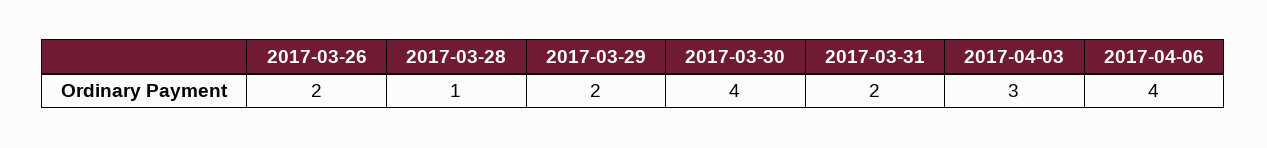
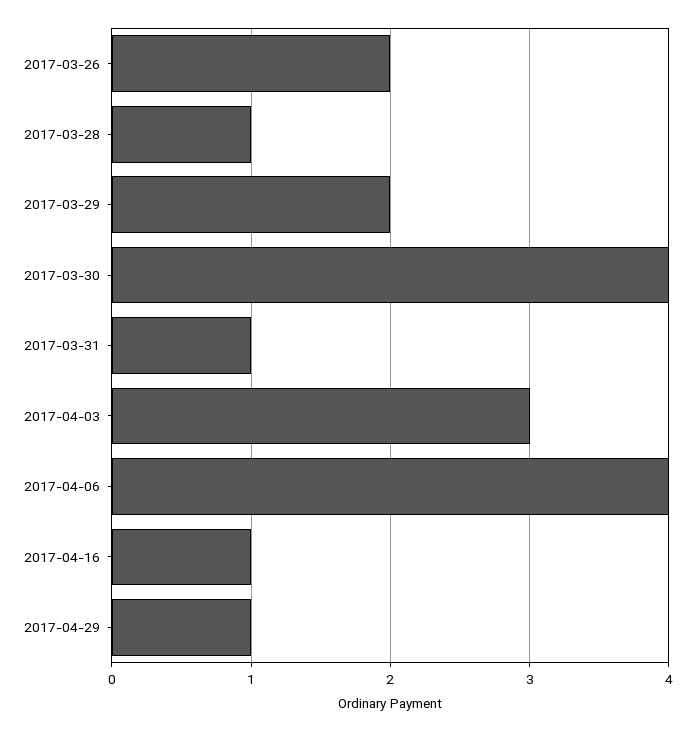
2017-03-31: 2 -> 1
2017-04-16: none -> 1
2017-04-29: none -> 1

